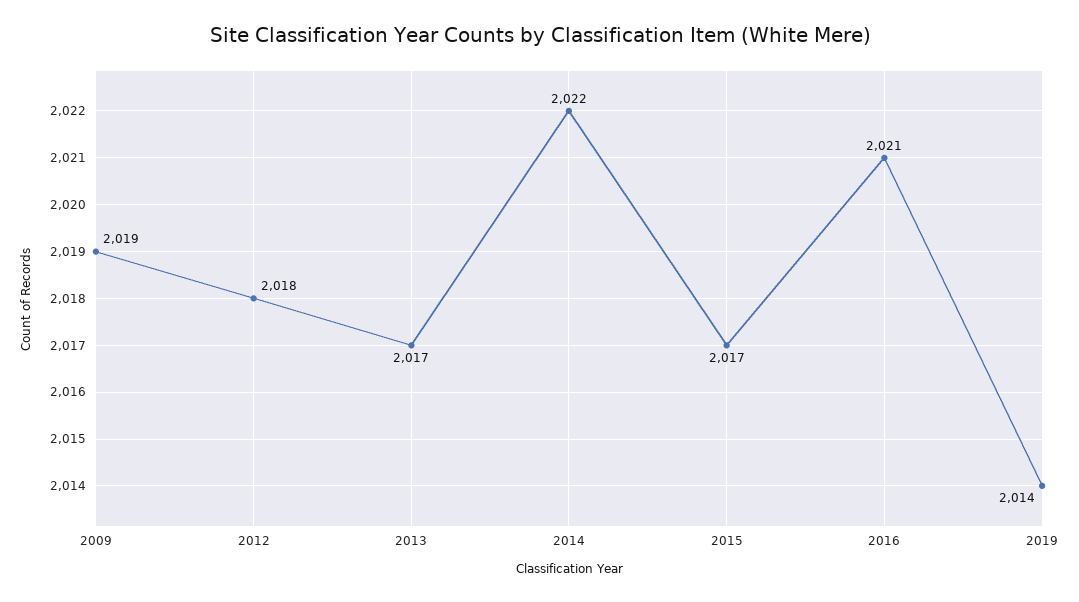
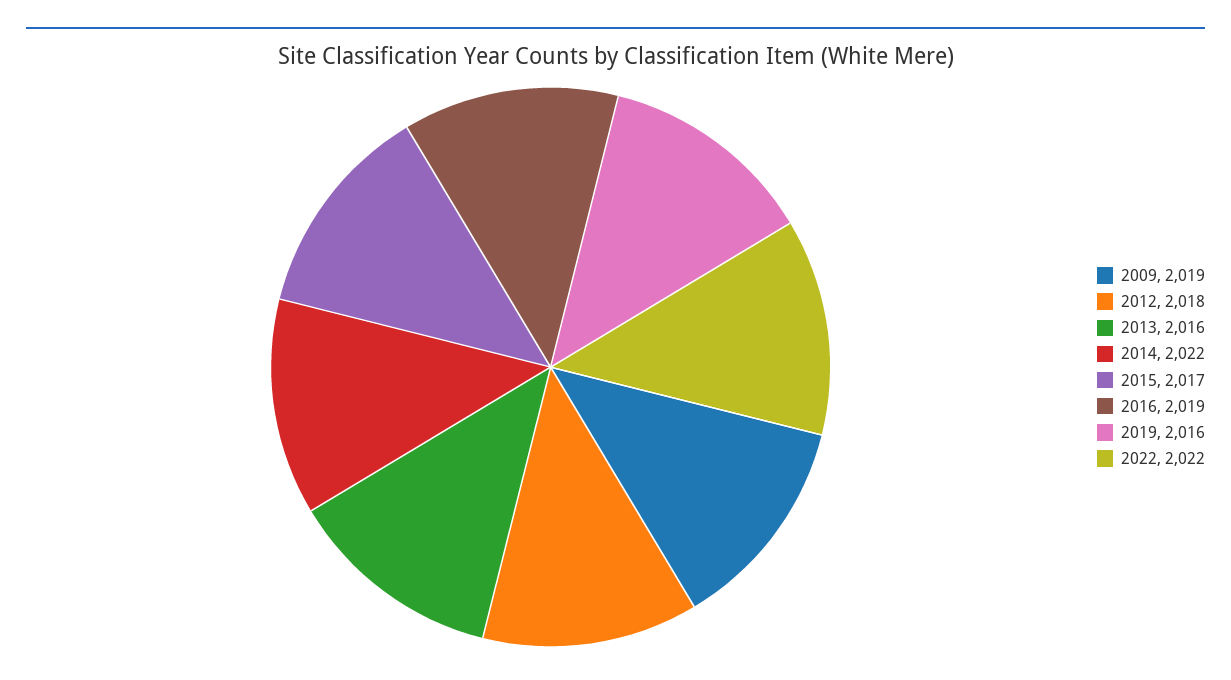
2013: 2017 -> 2016
2016: 2021 -> 2019
2019: 2014 -> 2016
2022: none -> 2022

